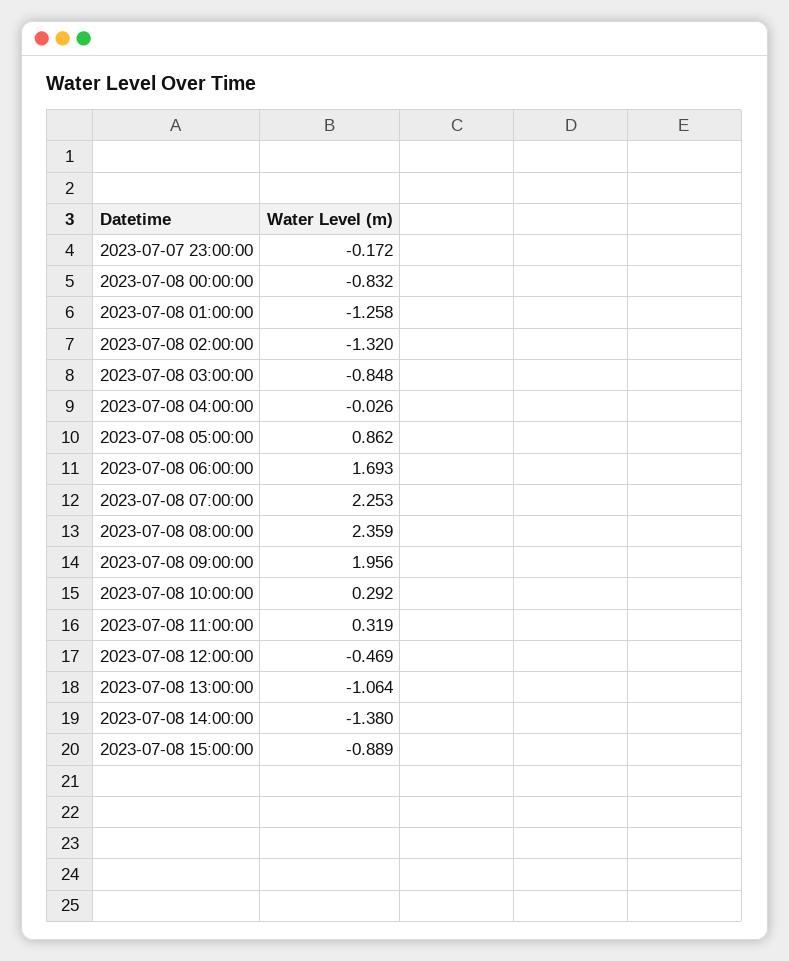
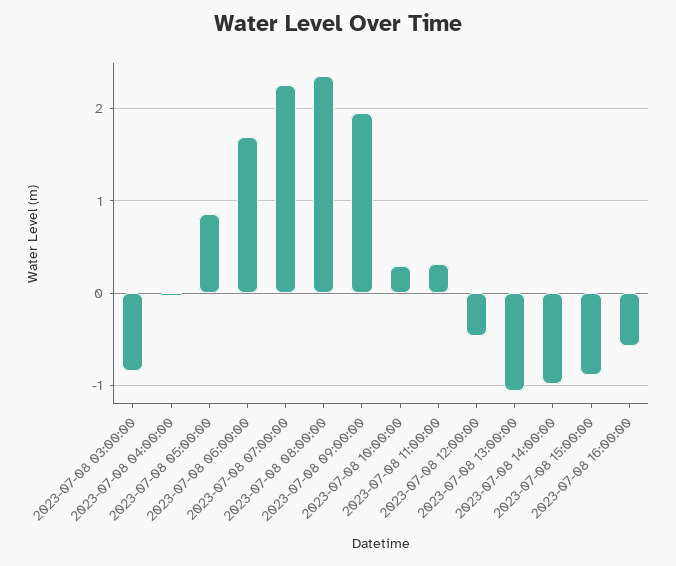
2023-07-07 23:00:00: -0.172 -> none
2023-07-08 00:00:00: -0.832 -> none
2023-07-08 01:00:00: -1.258 -> none
2023-07-08 02:00:00: -1.32 -> none
2023-07-08 14:00:00: -1.38 -> -1
2023-07-08 16:00:00: none -> -0.6

